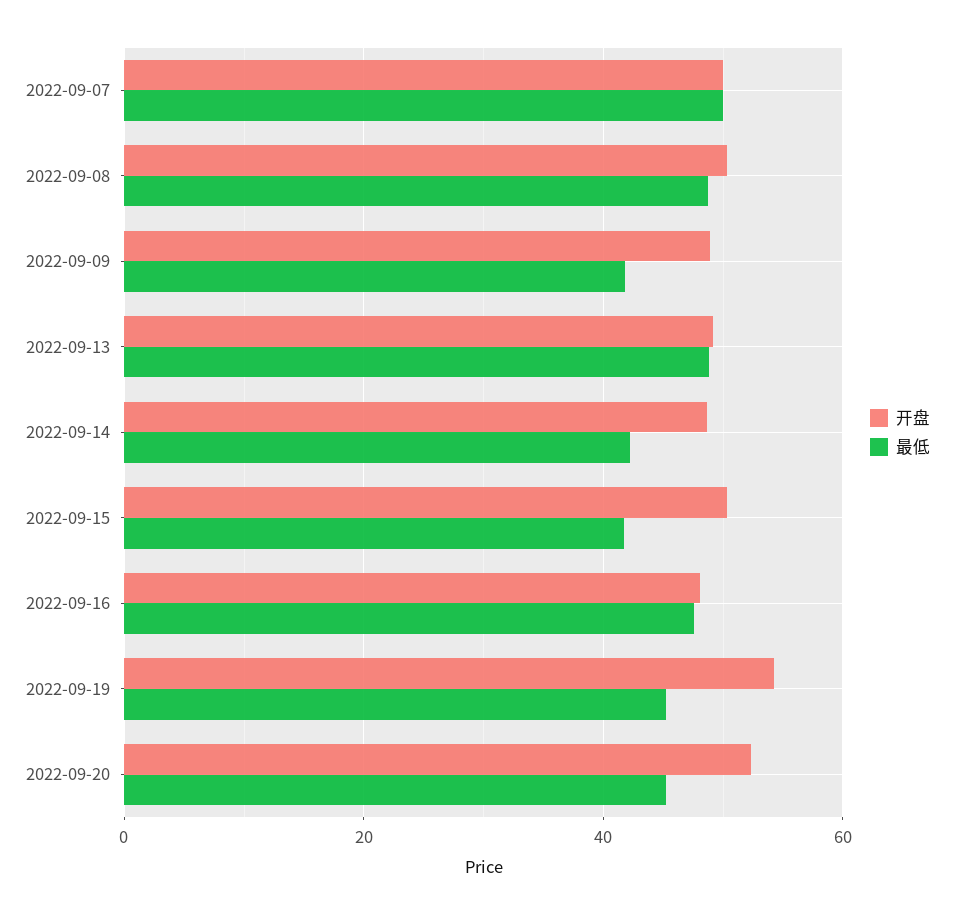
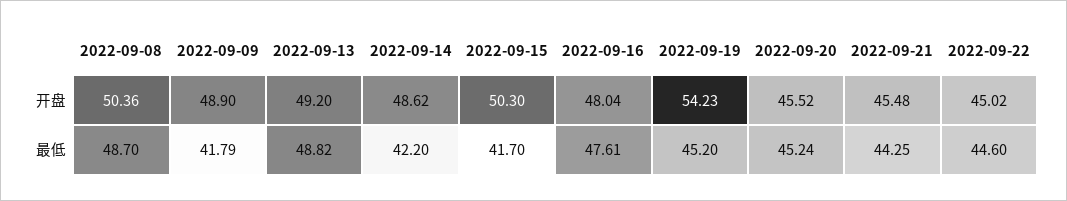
开盘, 2022-09-07: 50 -> none
最低, 2022-09-07: 50 -> none
开盘, 2022-09-20: 52 -> 45.52
开盘, 2022-09-21: none -> 45.48
开盘, 2022-09-22: none -> 45.02
最低, 2022-09-21: none -> 44.25
最低, 2022-09-22: none -> 44.6

